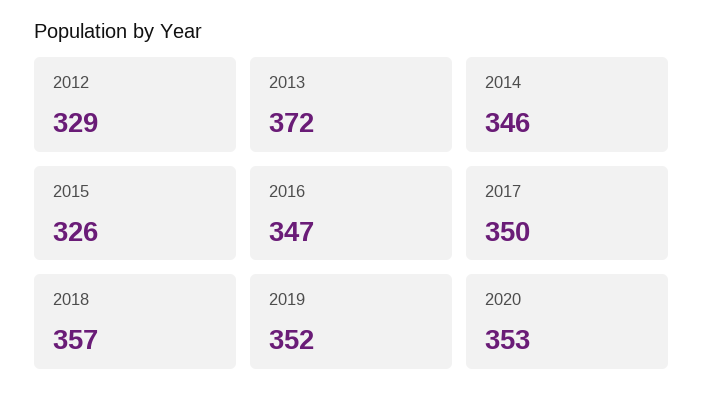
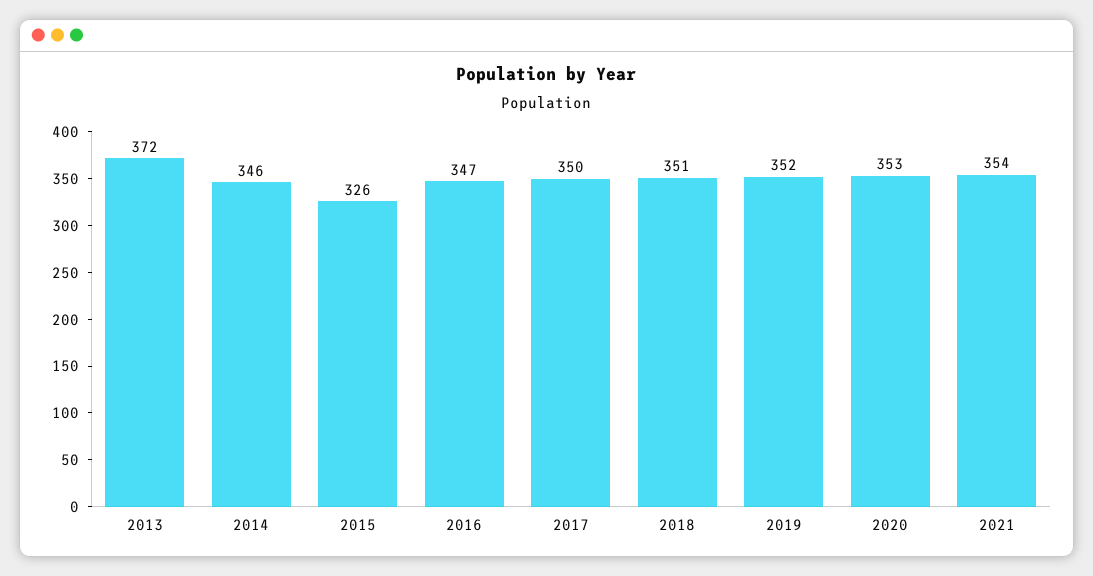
2012: 329 -> none
2018: 357 -> 351
2021: none -> 354

